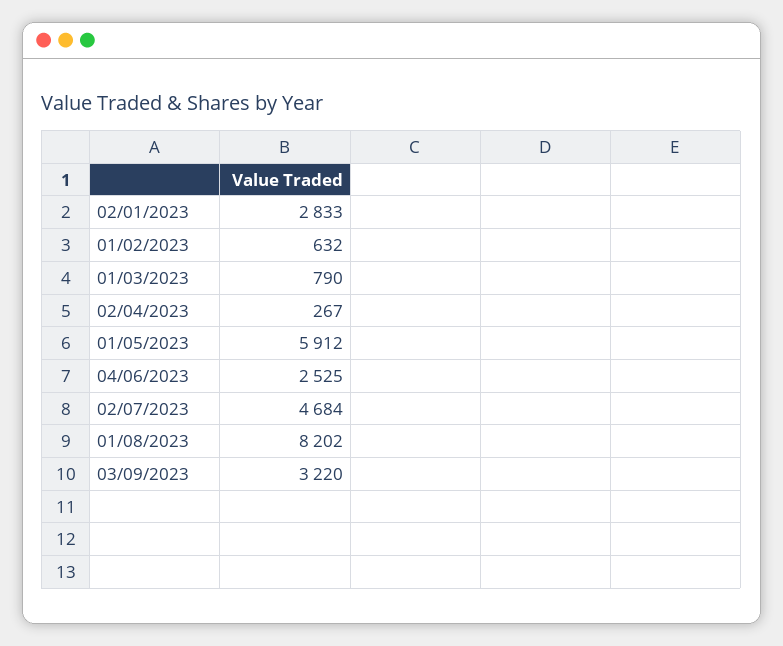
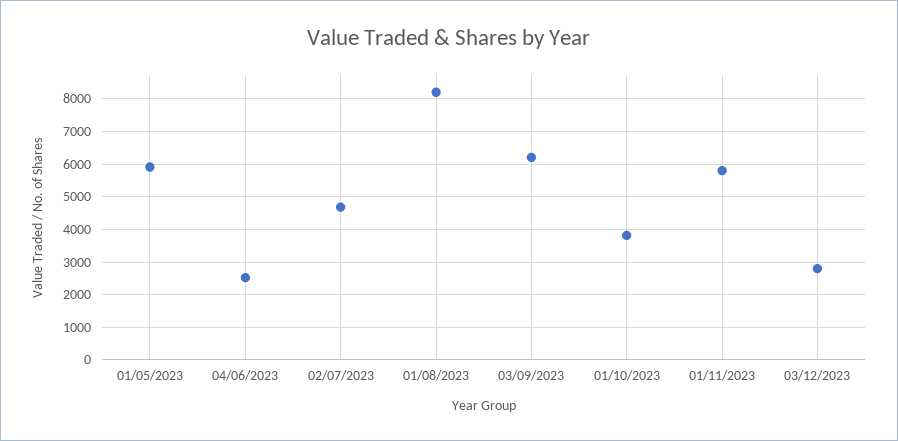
02/01/2023: 2833 -> none
01/02/2023: 632 -> none
01/03/2023: 790 -> none
02/04/2023: 267 -> none
03/09/2023: 3220 -> 6200
01/10/2023: none -> 3800
01/11/2023: none -> 5800
03/12/2023: none -> 2800

